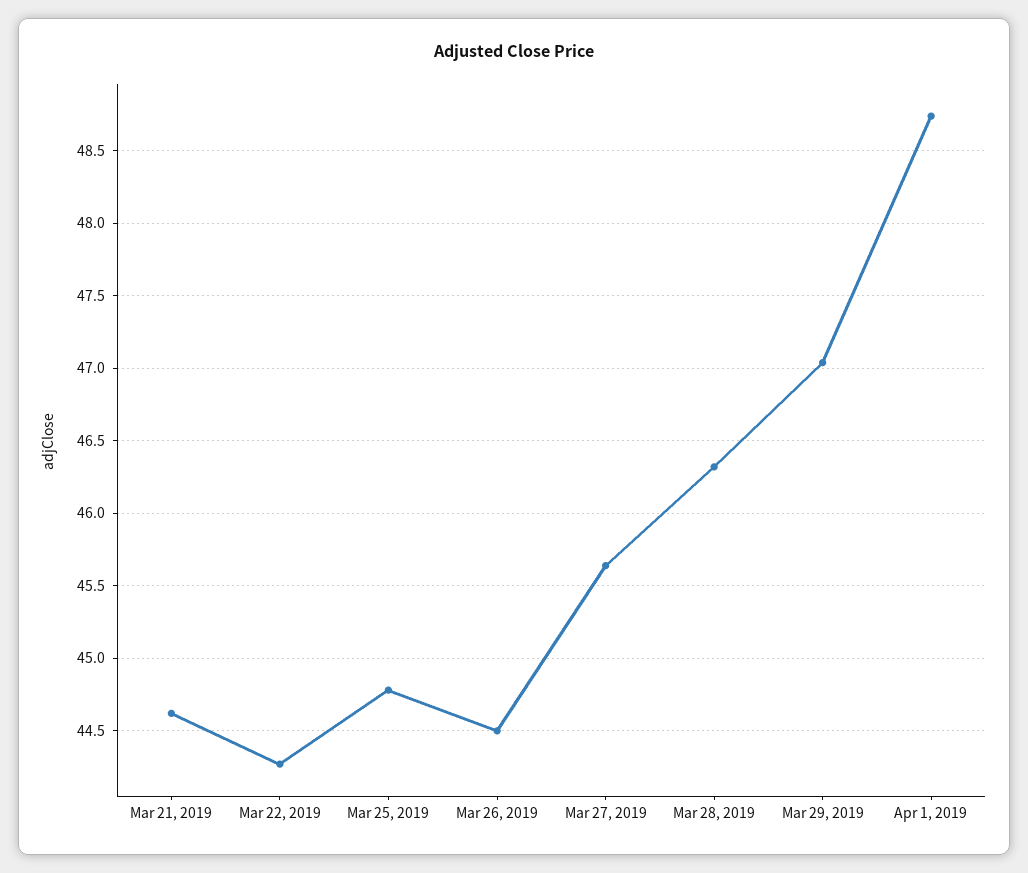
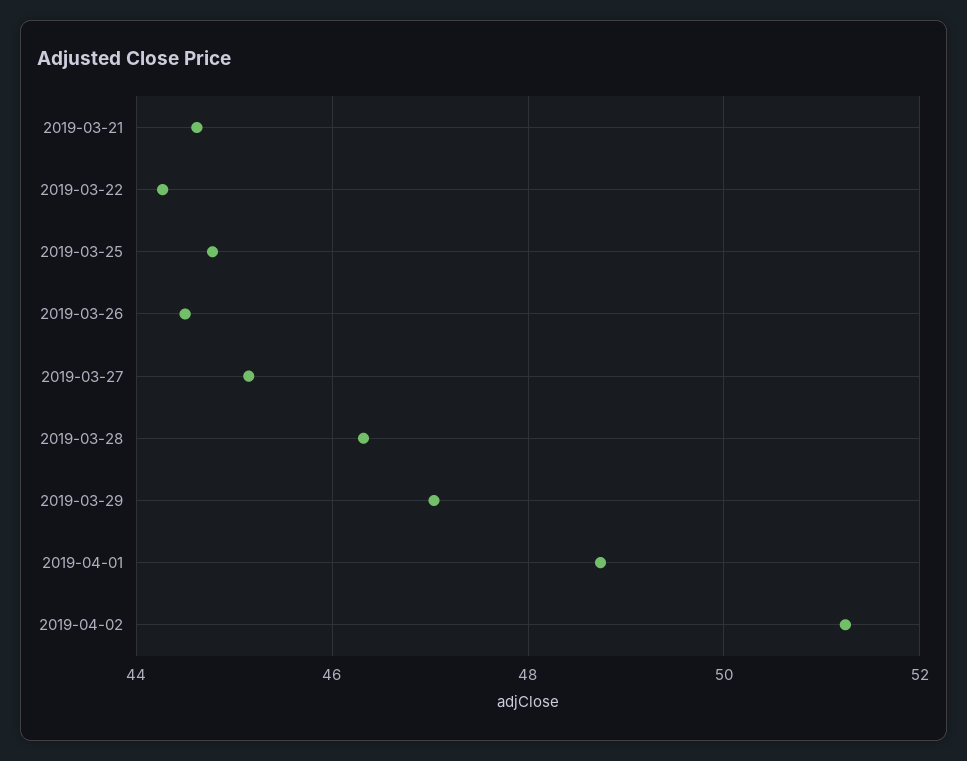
Mar 27, 2019: 45.65 -> 45.2
2019-04-02: none -> 51.2

